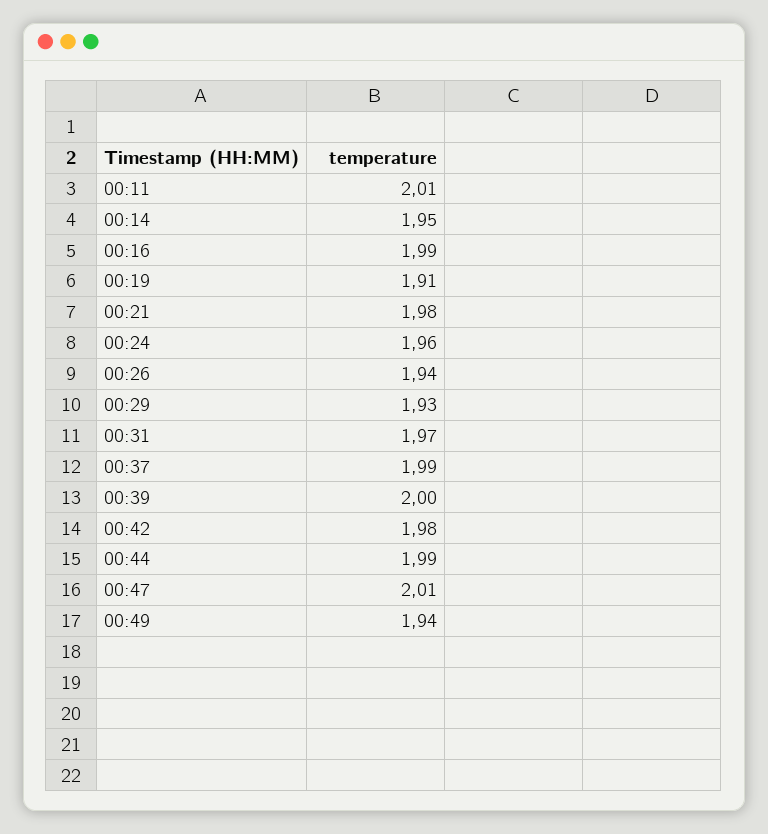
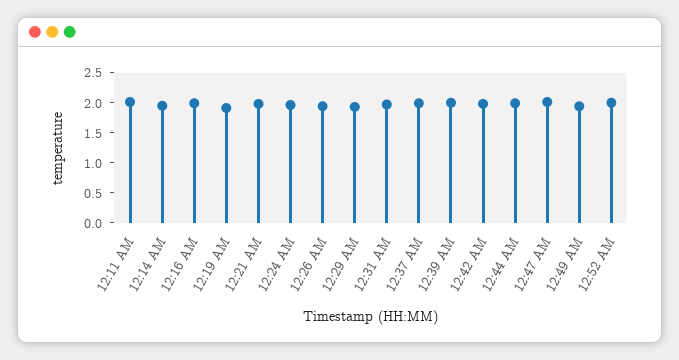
12:52 AM: none -> 2

